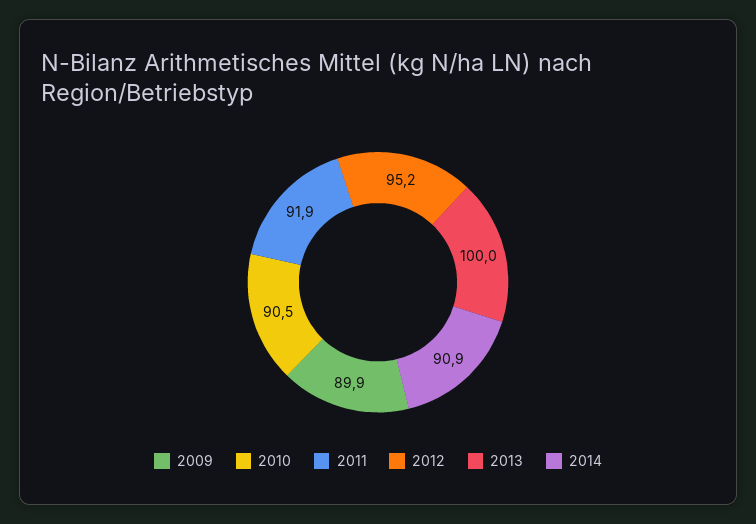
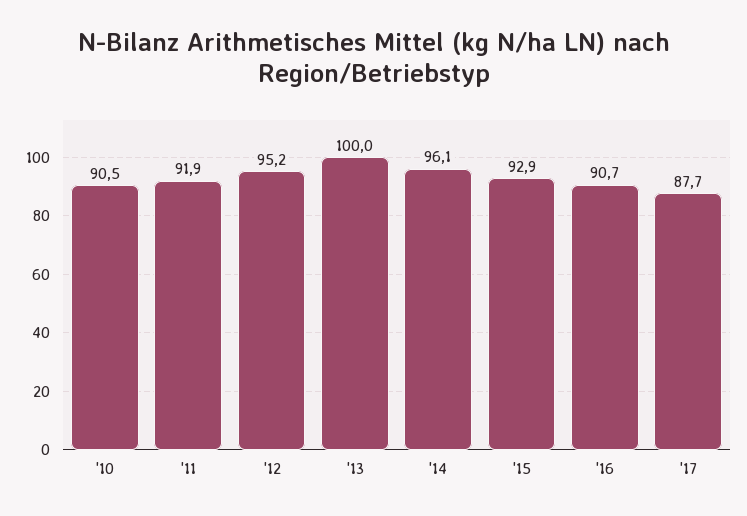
2009: 89.9 -> none
2014: 90.9 -> 96.1
'15: none -> 92.9
'16: none -> 90.7
'17: none -> 87.7

